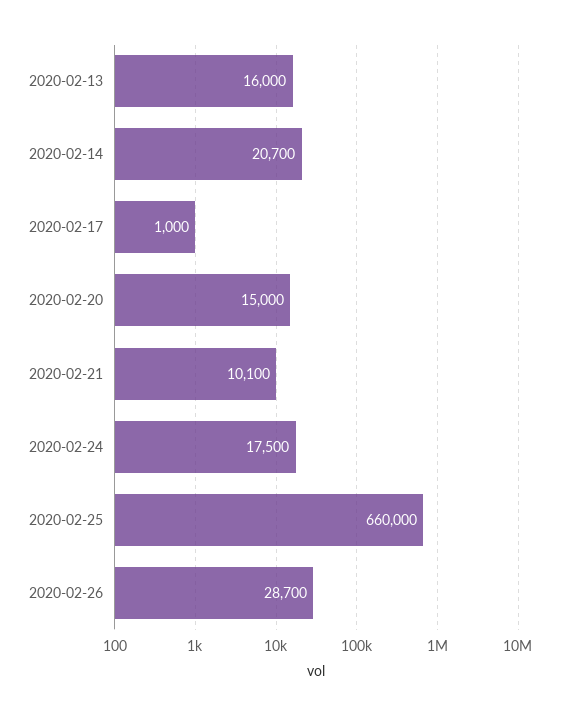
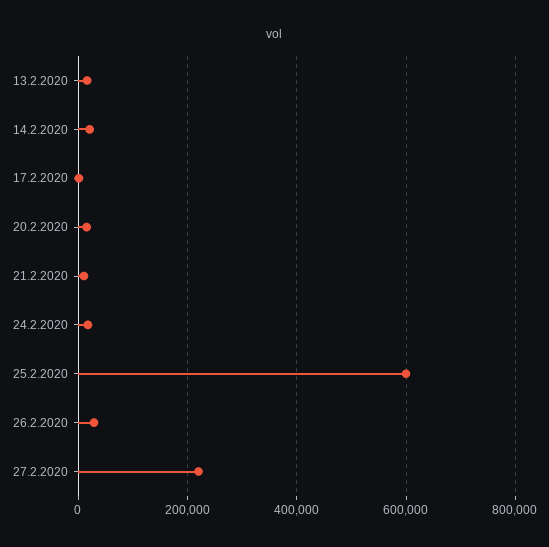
2020-02-25: 660000 -> 600000
27.2.2020: none -> 220000

